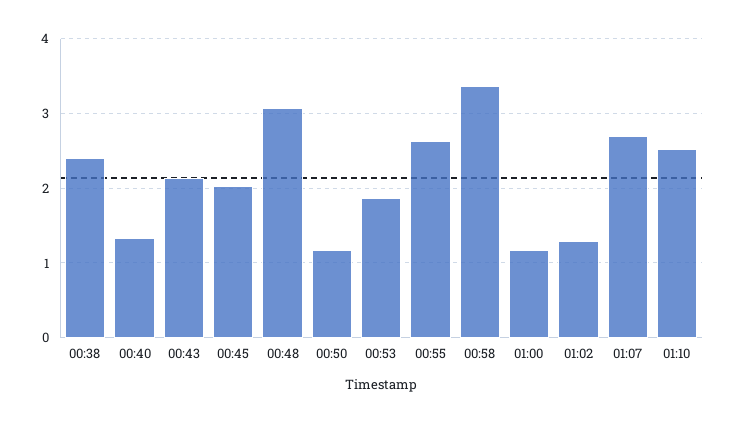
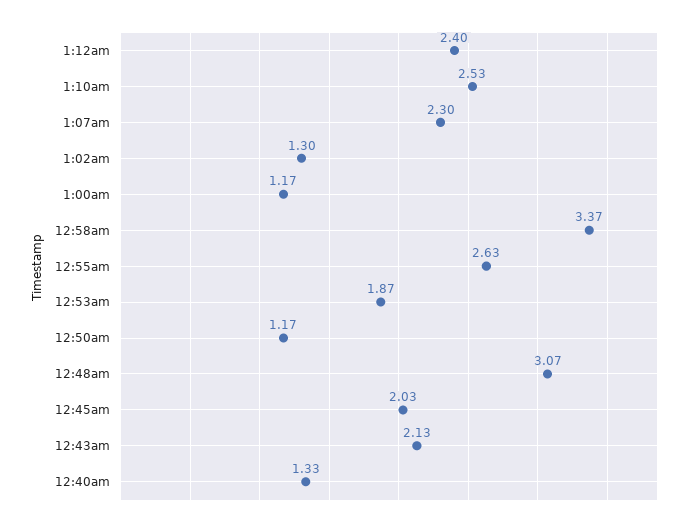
00:38: 2.4 -> none
01:07: 2.7 -> 2.3
1:12am: none -> 2.4

